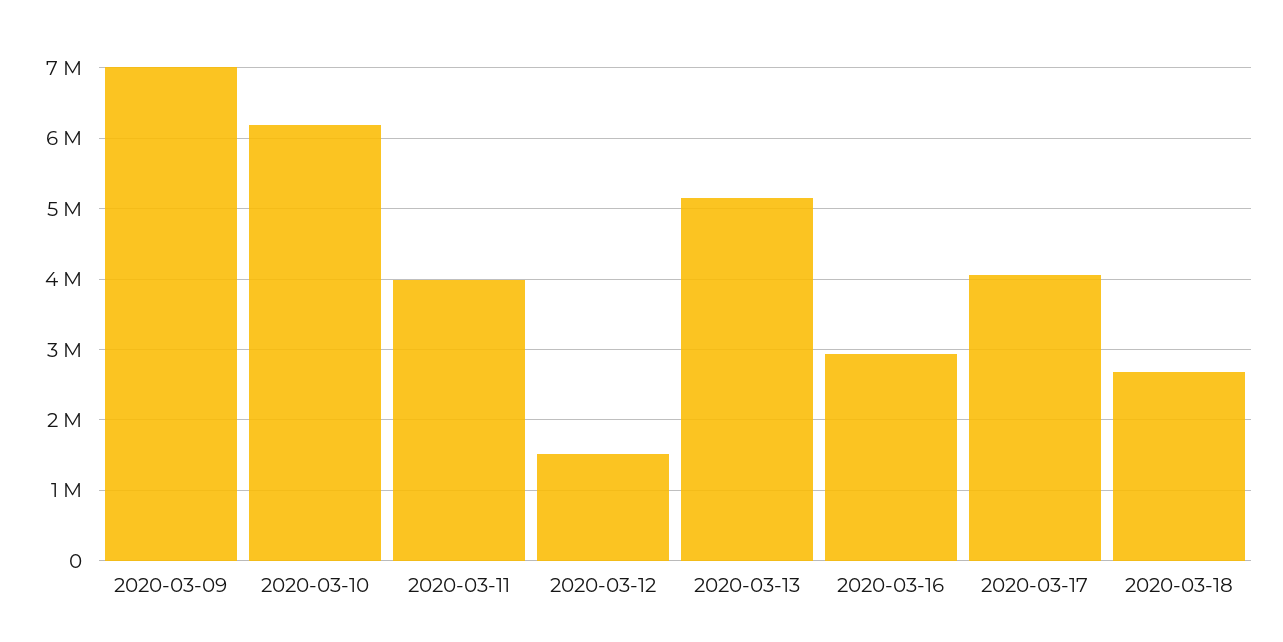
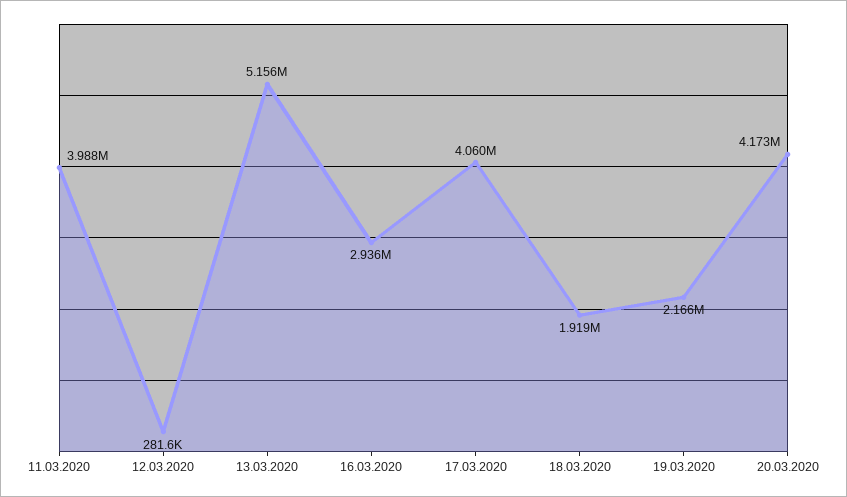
2020-03-09: 7000000 -> none
2020-03-10: 6200000 -> none
2020-03-12: 1500000 -> 281600
2020-03-18: 2700000 -> 1919000
19.03.2020: none -> 2166000
20.03.2020: none -> 4173000

